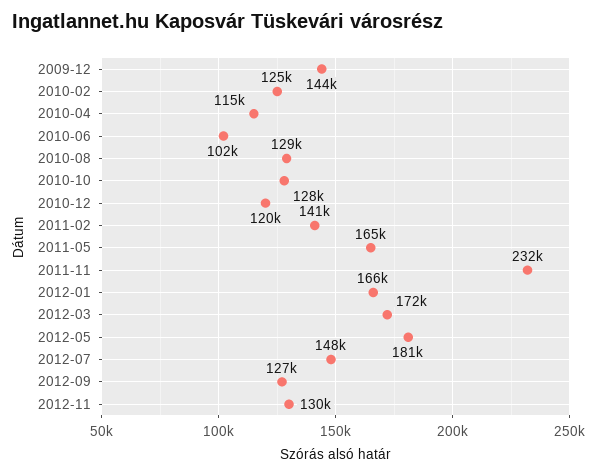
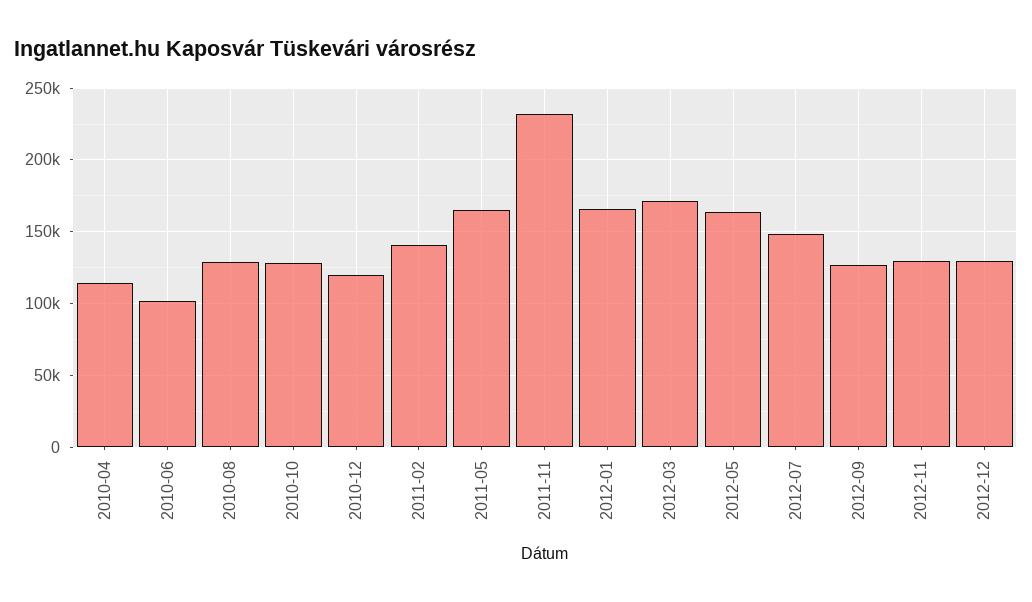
2009-12: 144000 -> none
2010-02: 125000 -> none
2012-05: 181000 -> 165000
2012-12: none -> 130000

